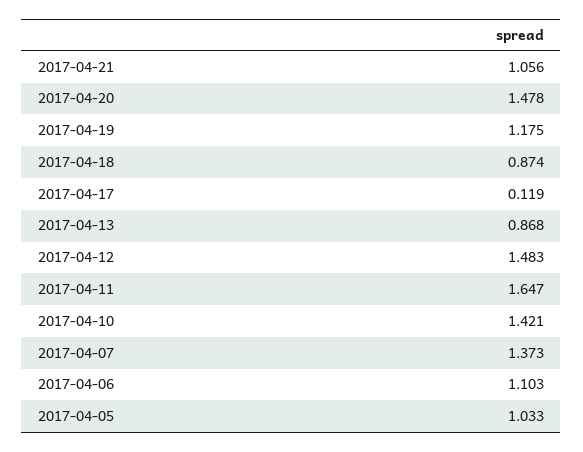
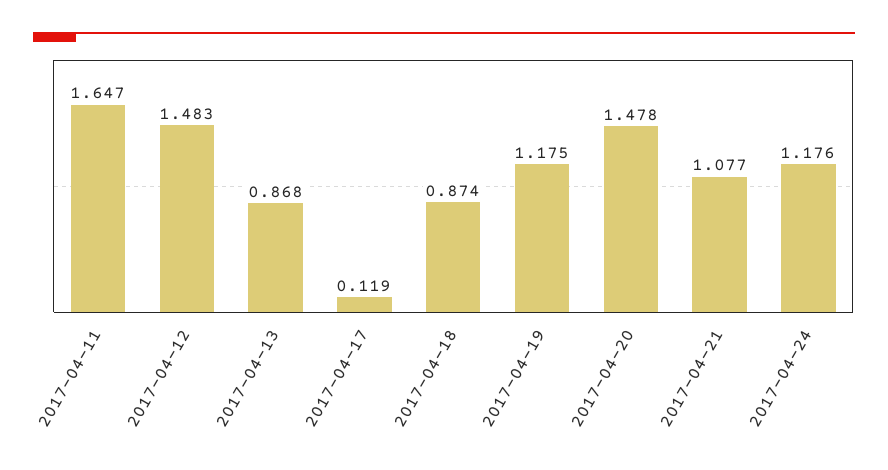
2017-04-21: 1.056 -> 1.077
2017-04-10: 1.421 -> none
2017-04-07: 1.373 -> none
2017-04-06: 1.103 -> none
2017-04-05: 1.033 -> none
2017-04-24: none -> 1.176

